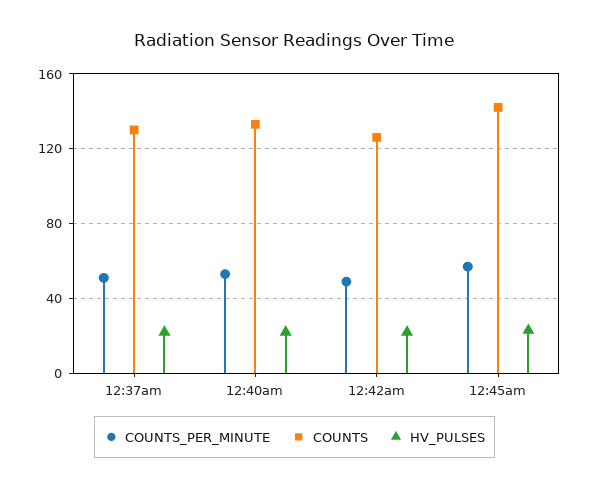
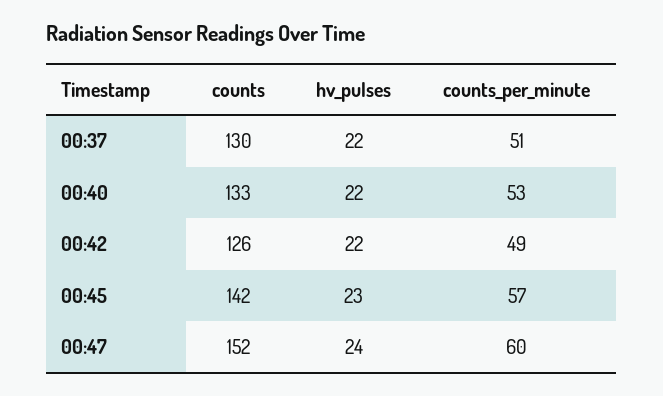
COUNTS, 00:47: none -> 152
HV_PULSES, 00:47: none -> 24
COUNTS_PER_MINUTE, 00:47: none -> 60

